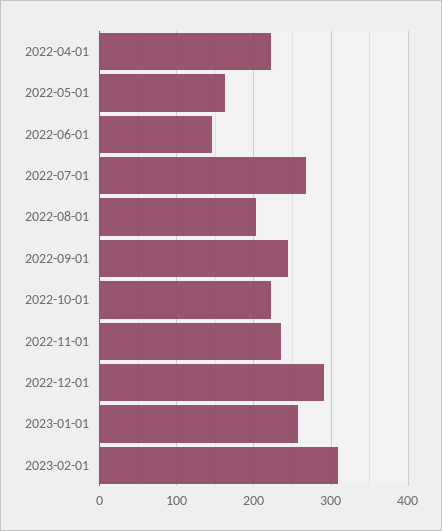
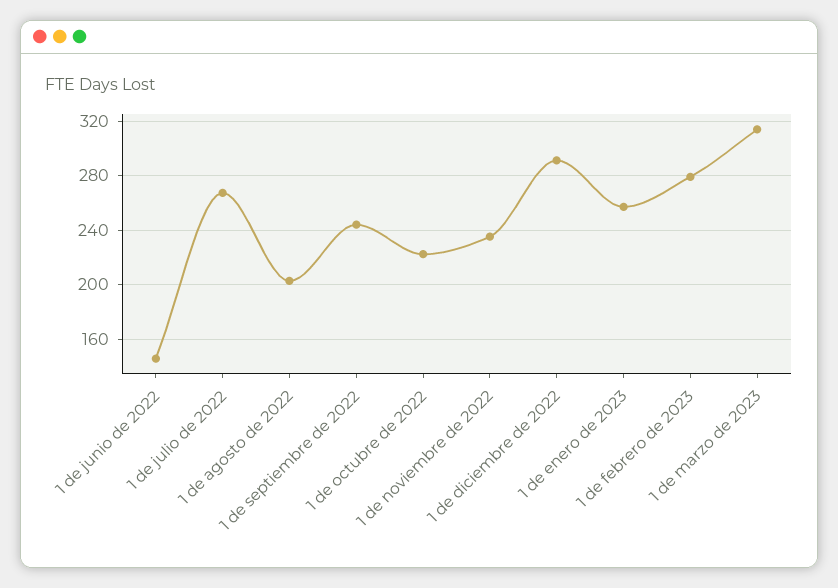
2022-04-01: 220 -> none
2022-05-01: 160 -> none
2023-02-01: 310 -> 280
1 de marzo de 2023: none -> 315

